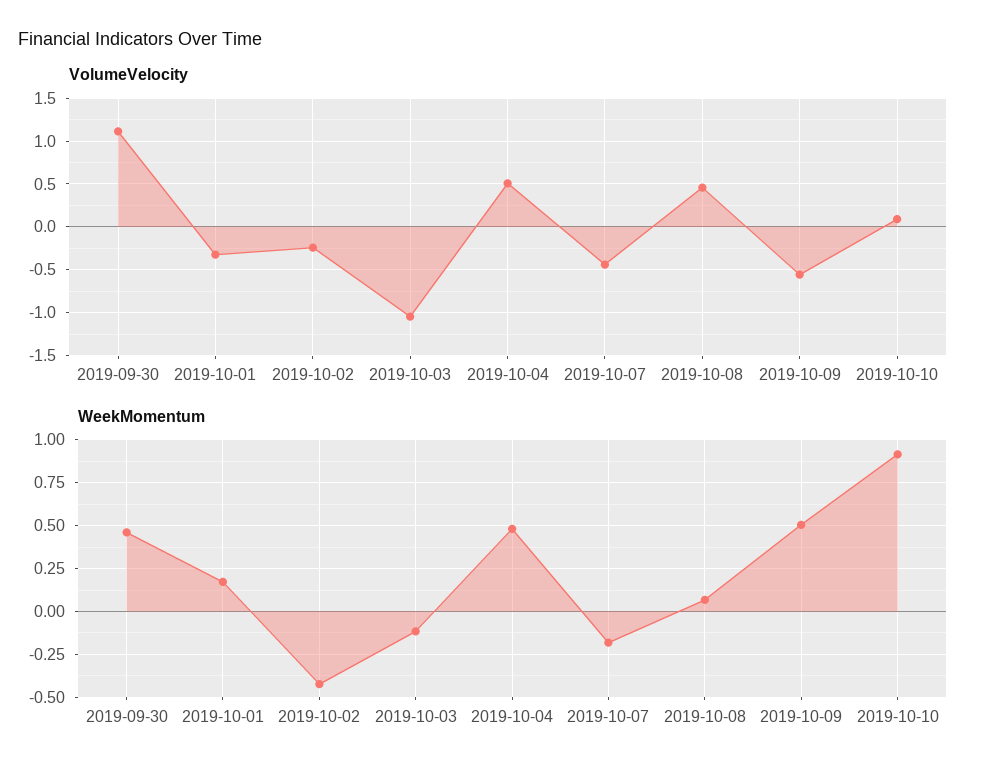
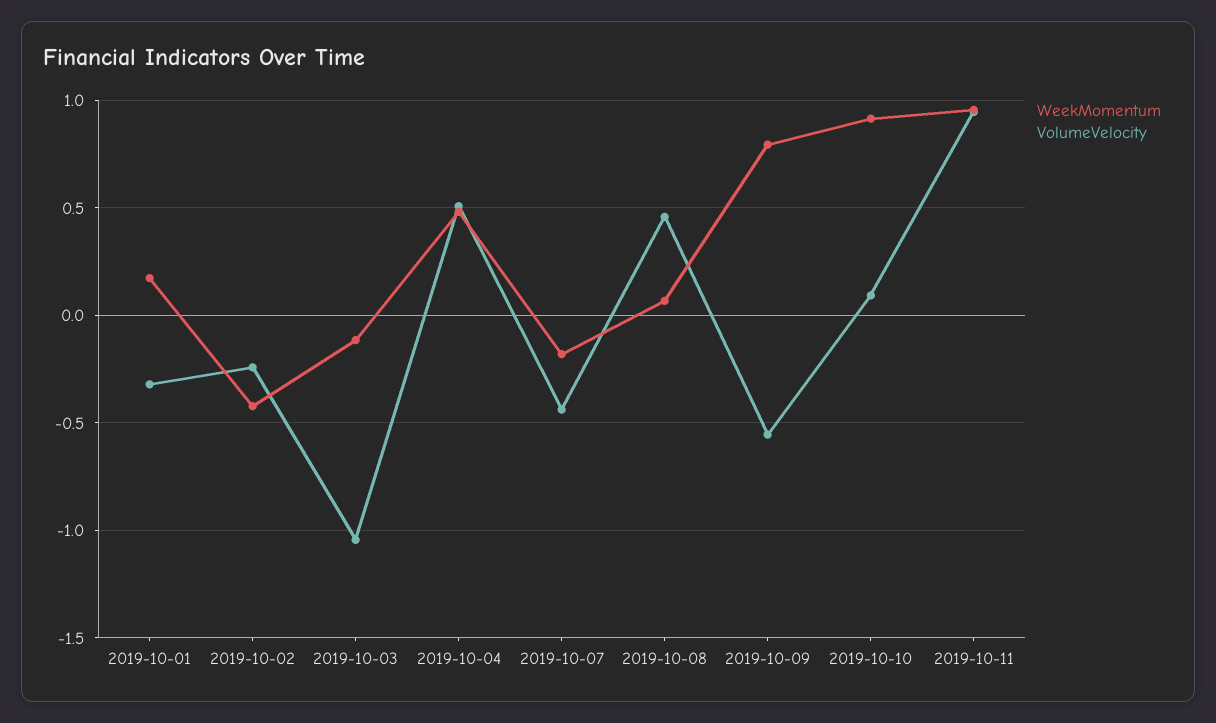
VolumeVelocity, 2019-09-30: 1.1 -> none
WeekMomentum, 2019-09-30: 0.45 -> none
WeekMomentum, 2019-10-09: 0.5 -> 0.8
WeekMomentum, 2019-10-11: none -> 0.95
VolumeVelocity, 2019-10-11: none -> 0.95

